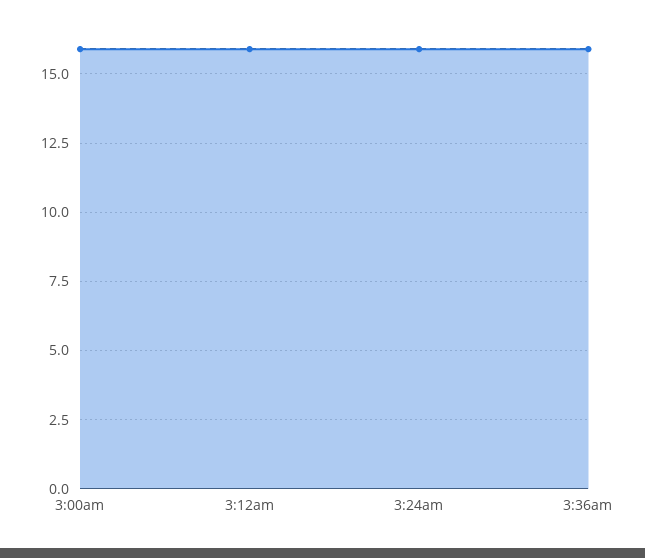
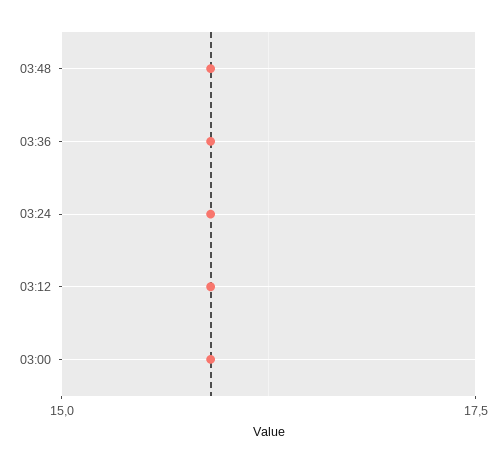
03:48: none -> 16

